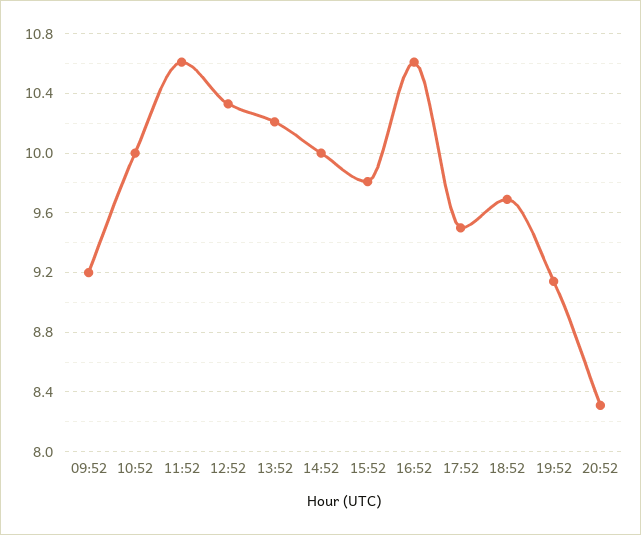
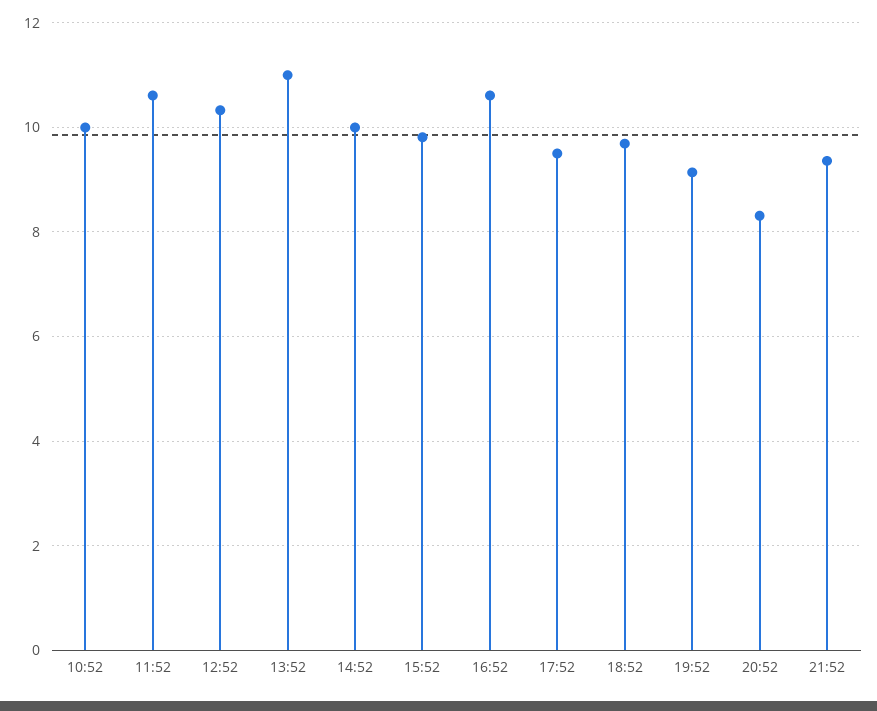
09:52: 9.2 -> none
13:52: 10.2 -> 11
21:52: none -> 9.4

